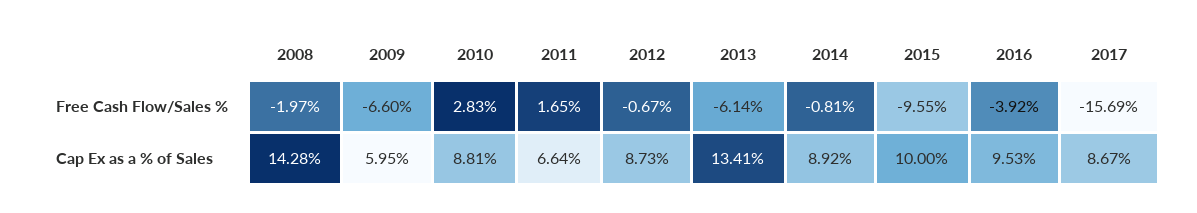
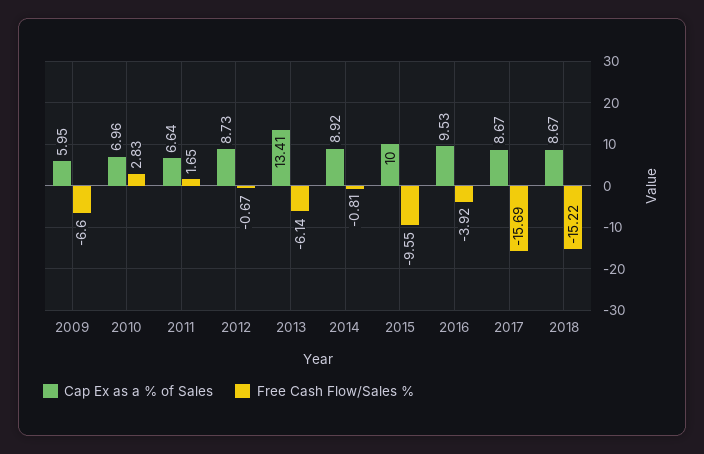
Free Cash Flow/Sales %, 2008: -1.97 -> none
Cap Ex as a % of Sales, 2008: 14.28 -> none
Cap Ex as a % of Sales, 2010: 8.81 -> 6.96
Cap Ex as a % of Sales, 2018: none -> 8.67
Free Cash Flow/Sales %, 2018: none -> -15.22

